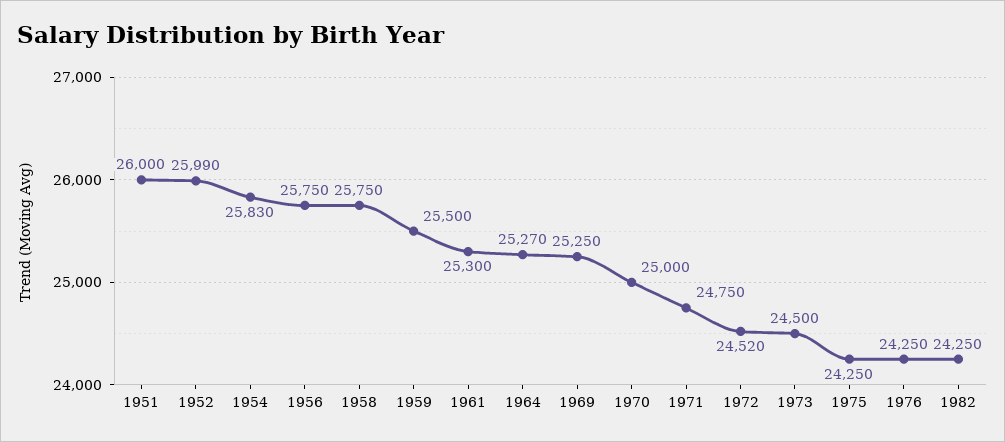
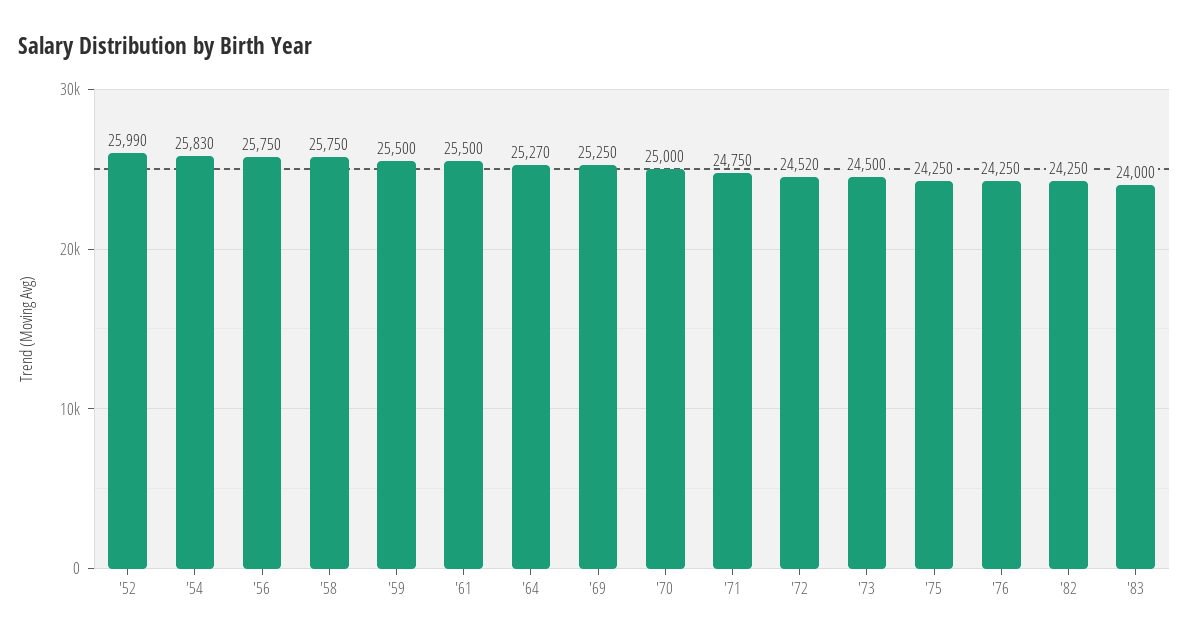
1951: 26000 -> none
1961: 25300 -> 25500
'83: none -> 24000

